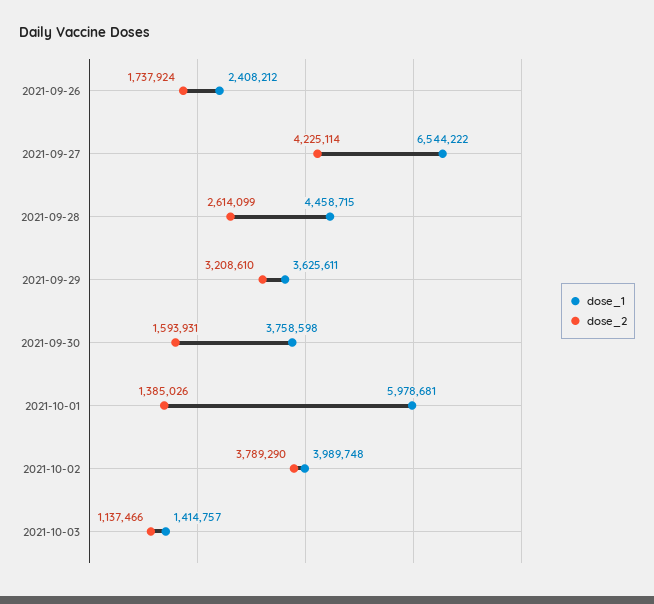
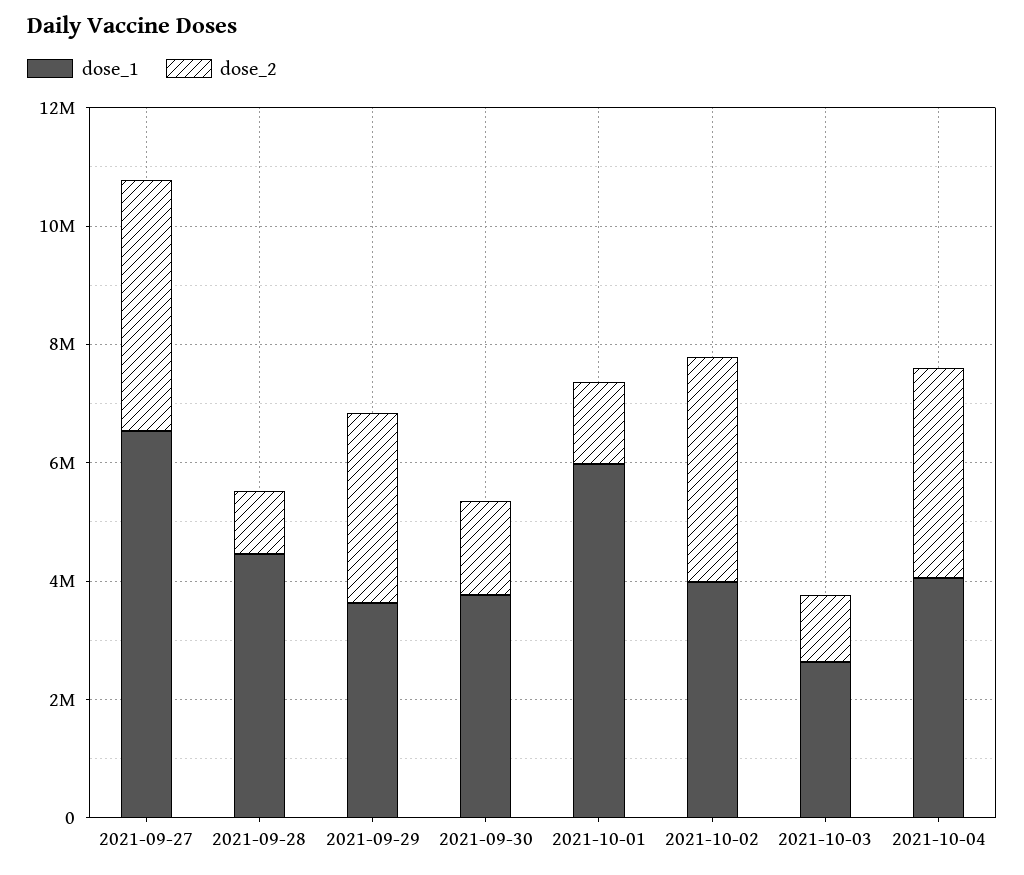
dose_1, 2021-09-26: 2408212 -> none
dose_2, 2021-09-26: 1737924 -> none
dose_2, 2021-09-28: 2614099 -> 1000000
dose_1, 2021-10-03: 1414757 -> 2500000
dose_1, 2021-10-04: none -> 4000000
dose_2, 2021-10-04: none -> 3500000

